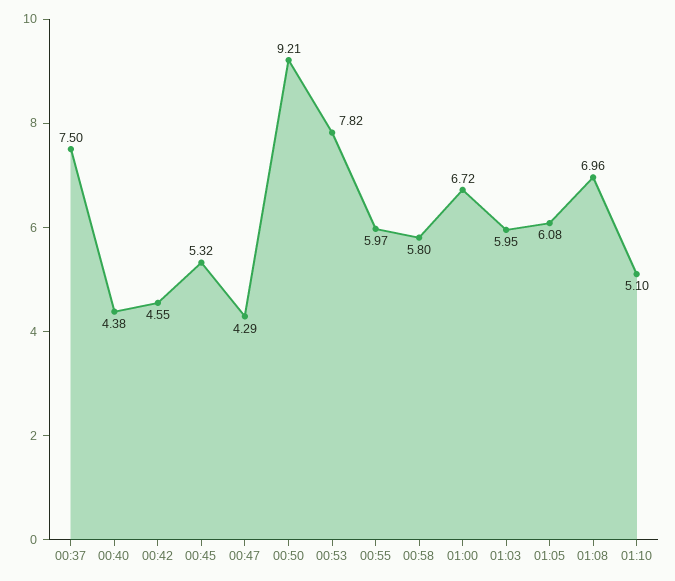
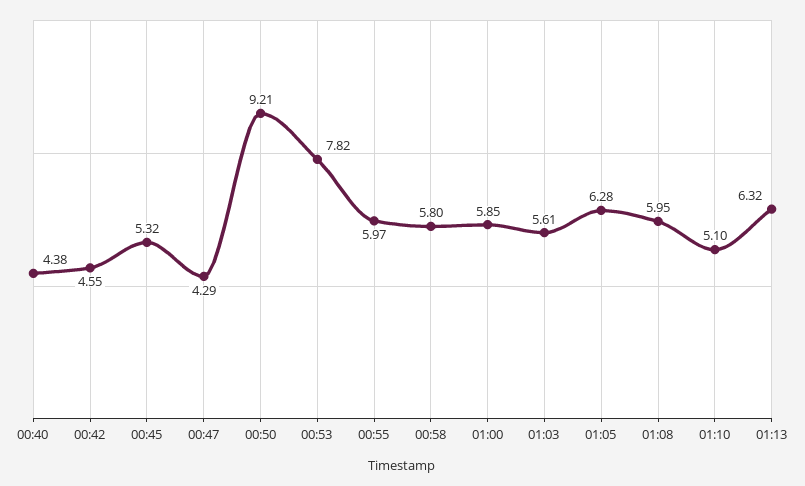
00:37: 7.5 -> none
01:00: 6.72 -> 5.85
01:03: 5.95 -> 5.61
01:05: 6.08 -> 6.28
01:08: 6.96 -> 5.95
01:13: none -> 6.32

